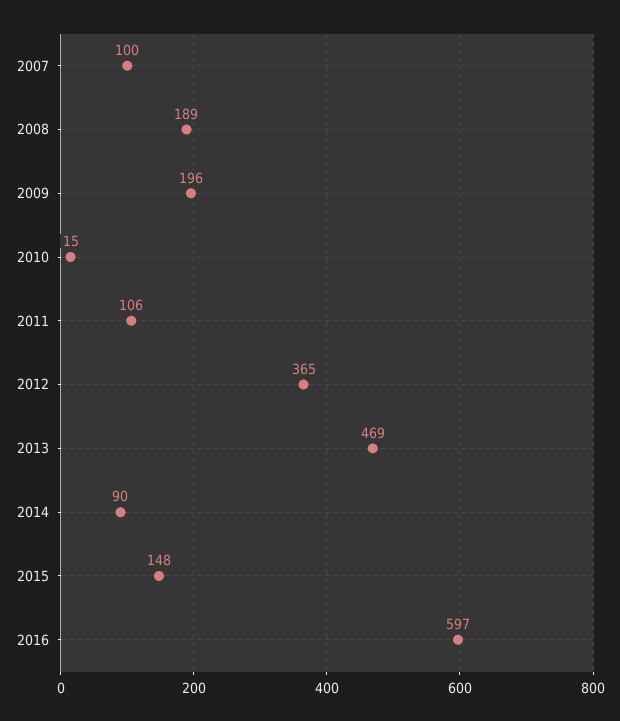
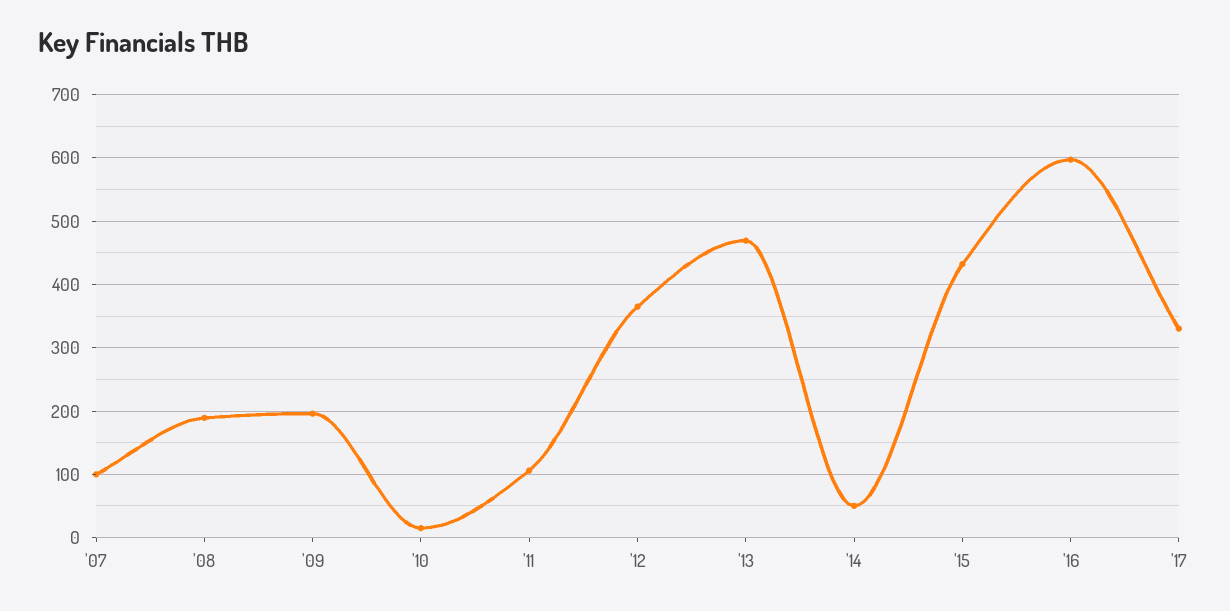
2014: 90 -> 50
2015: 148 -> 430
'17: none -> 330

